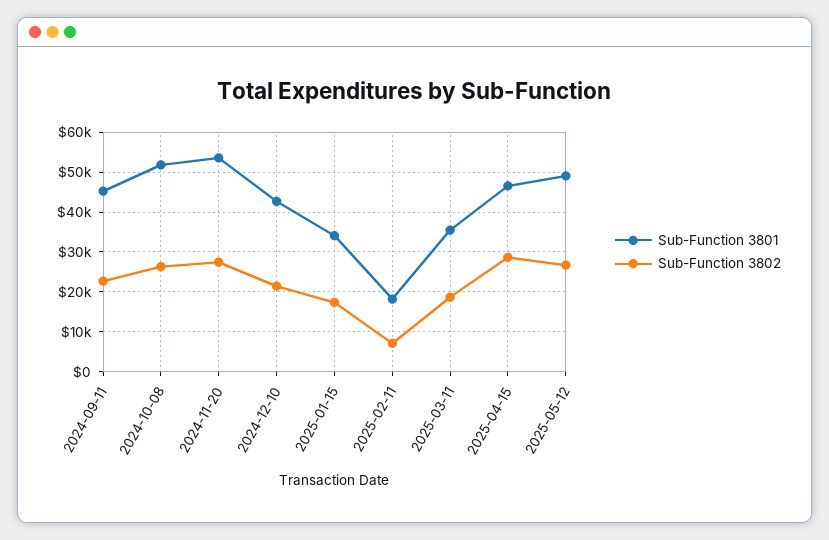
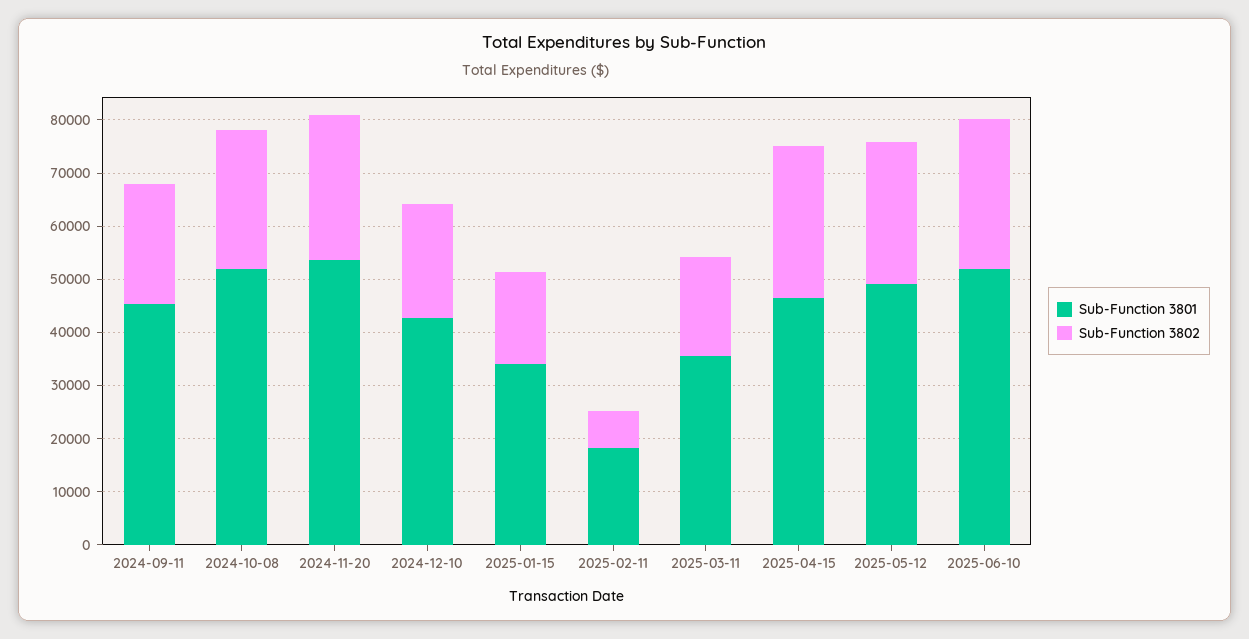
Sub-Function 3801, 2025-06-10: none -> 52000
Sub-Function 3802, 2025-06-10: none -> 28000

